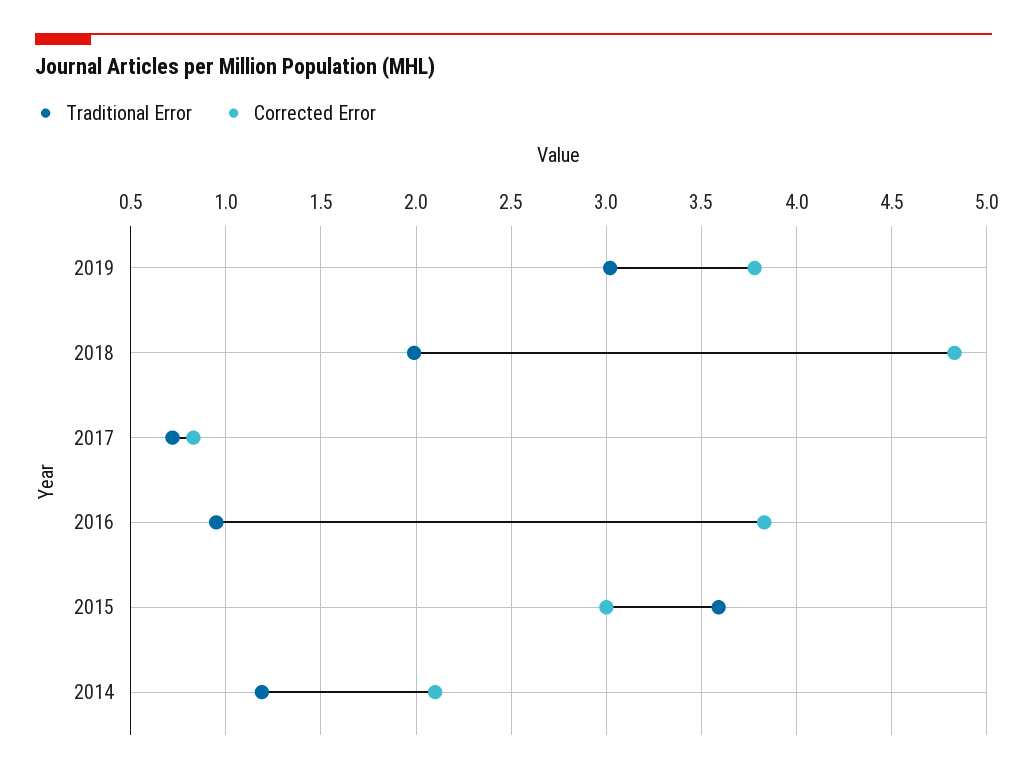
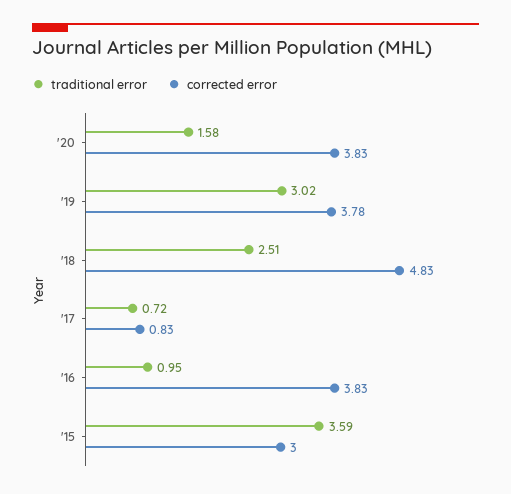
Traditional Error, 2018: 2 -> 2.51
Traditional Error, 2014: 1.2 -> none
Corrected Error, 2014: 2.1 -> none
Traditional Error, '20: none -> 1.58
Corrected Error, '20: none -> 3.83

